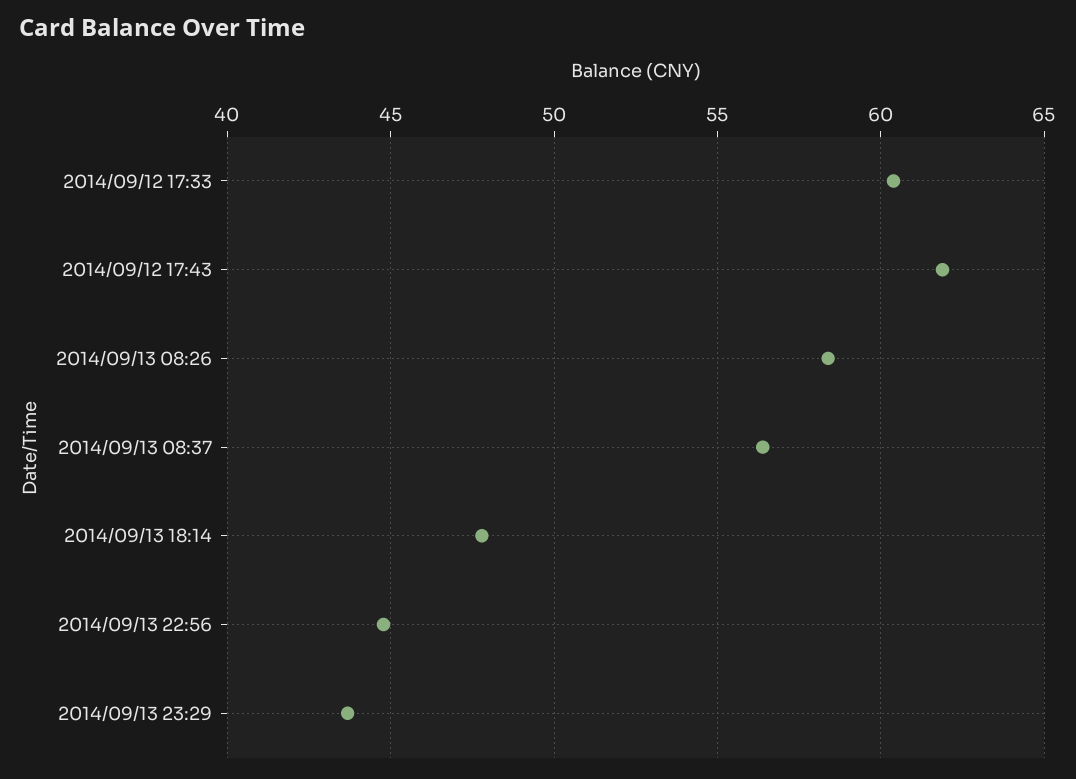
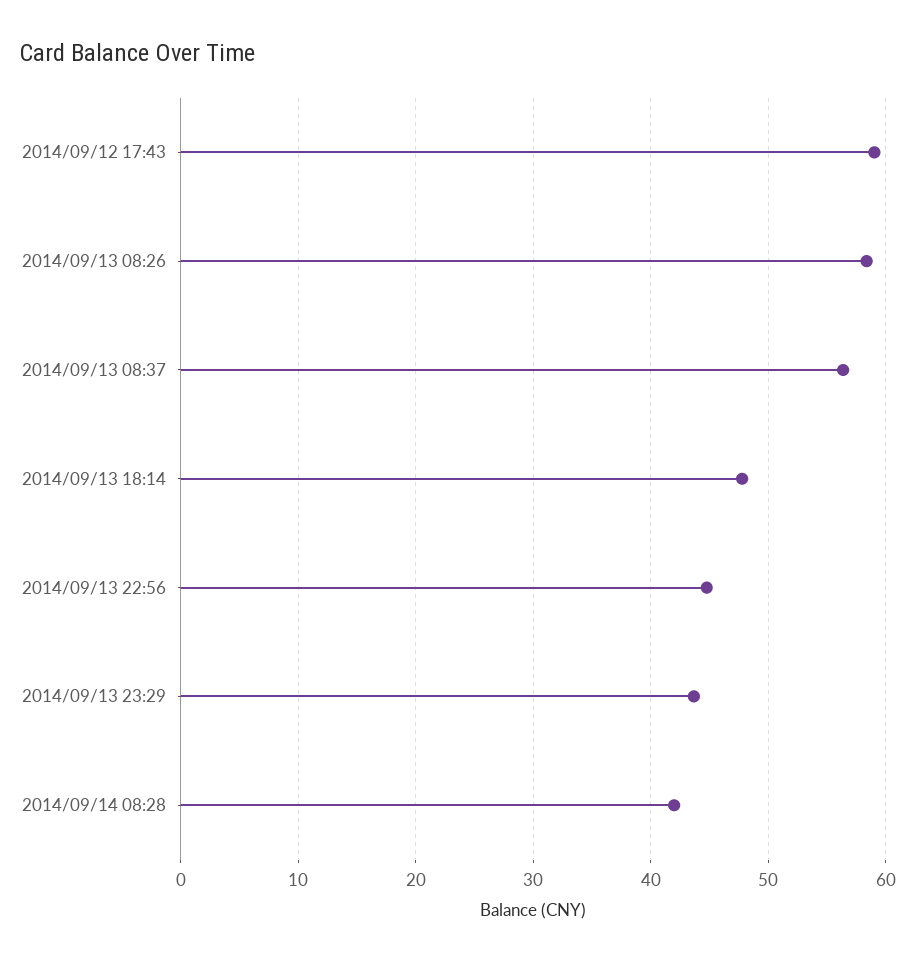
2014/09/12 17:33: 60.5 -> none
2014/09/12 17:43: 62 -> 59
2014/09/14 08:28: none -> 42

